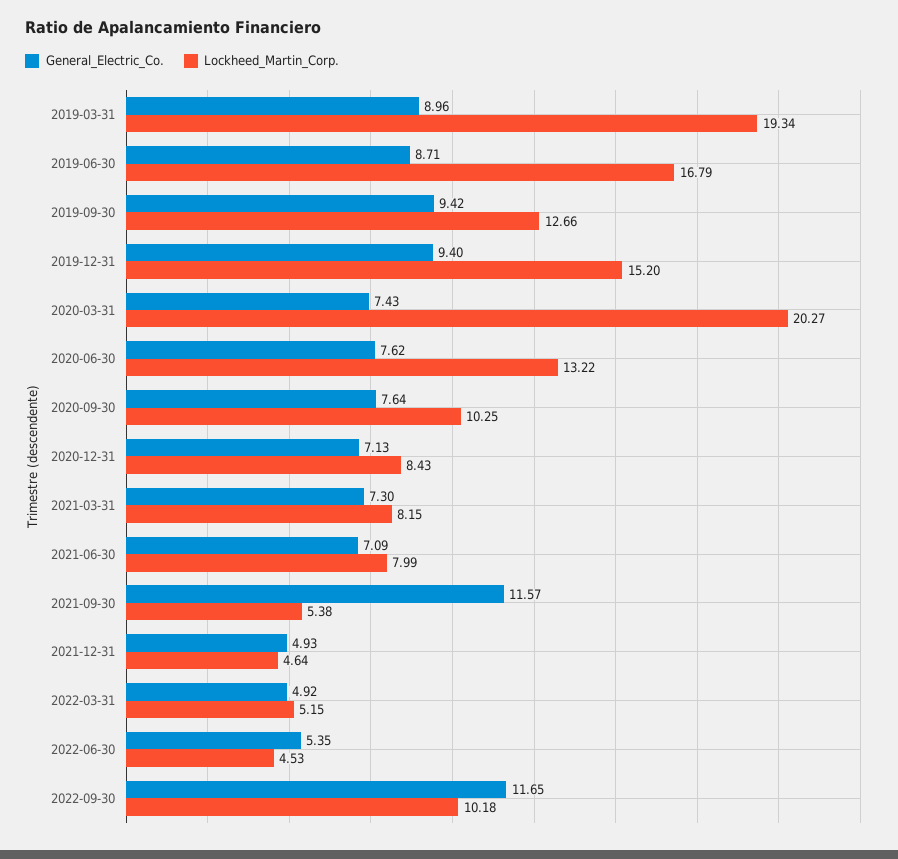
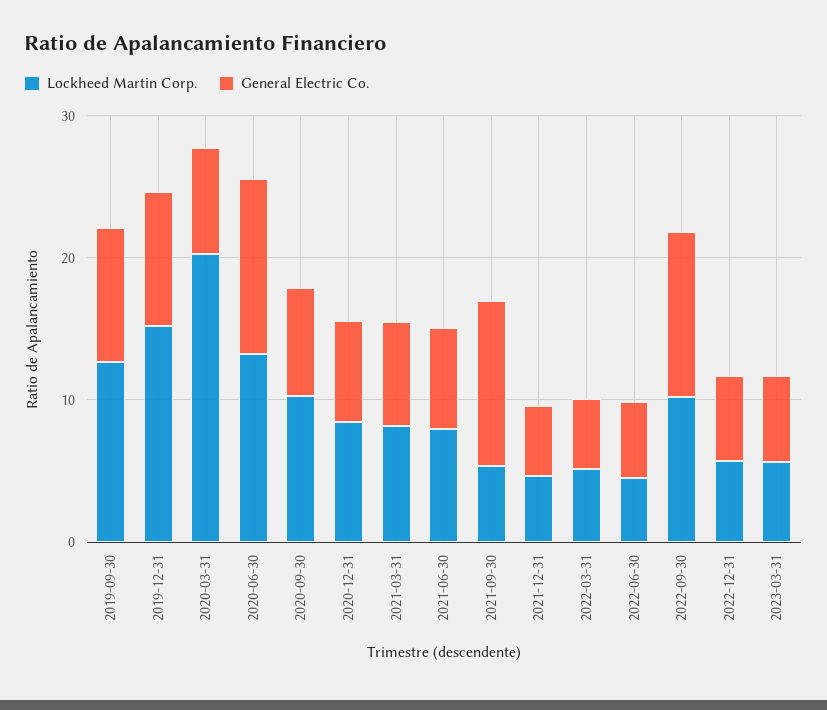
General_Electric_Co., 2019-03-31: 8.96 -> none
Lockheed_Martin_Corp., 2019-03-31: 19.34 -> none
General_Electric_Co., 2019-06-30: 8.71 -> none
Lockheed_Martin_Corp., 2019-06-30: 16.79 -> none
General_Electric_Co., 2020-06-30: 7.62 -> 12
Lockheed_Martin_Corp., 2022-12-31: none -> 6
General_Electric_Co., 2022-12-31: none -> 6
Lockheed_Martin_Corp., 2023-03-31: none -> 6
General_Electric_Co., 2023-03-31: none -> 6

